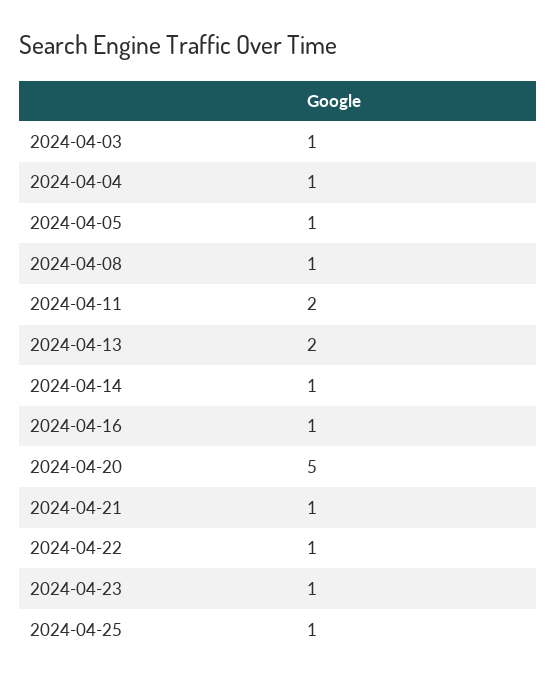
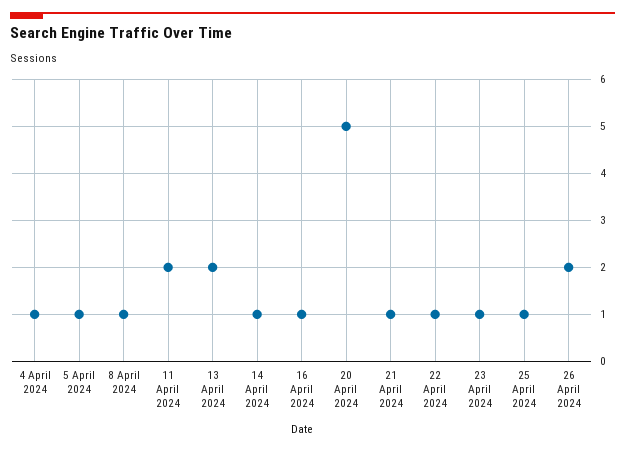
2024-04-03: 1 -> none
26 April 2024: none -> 2

